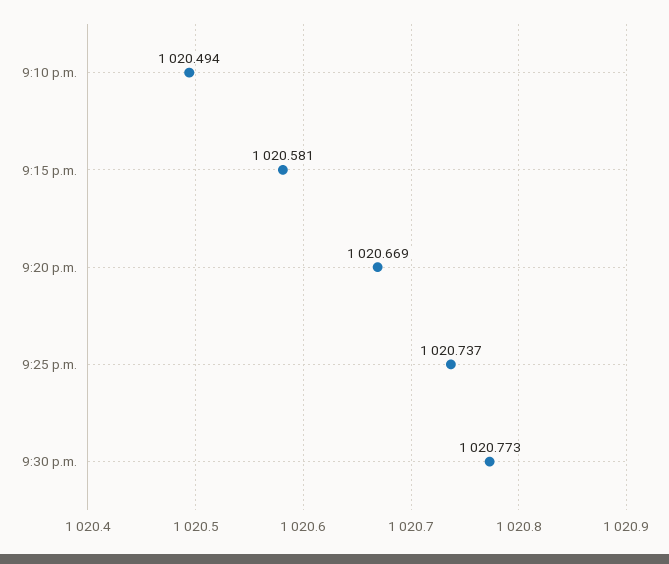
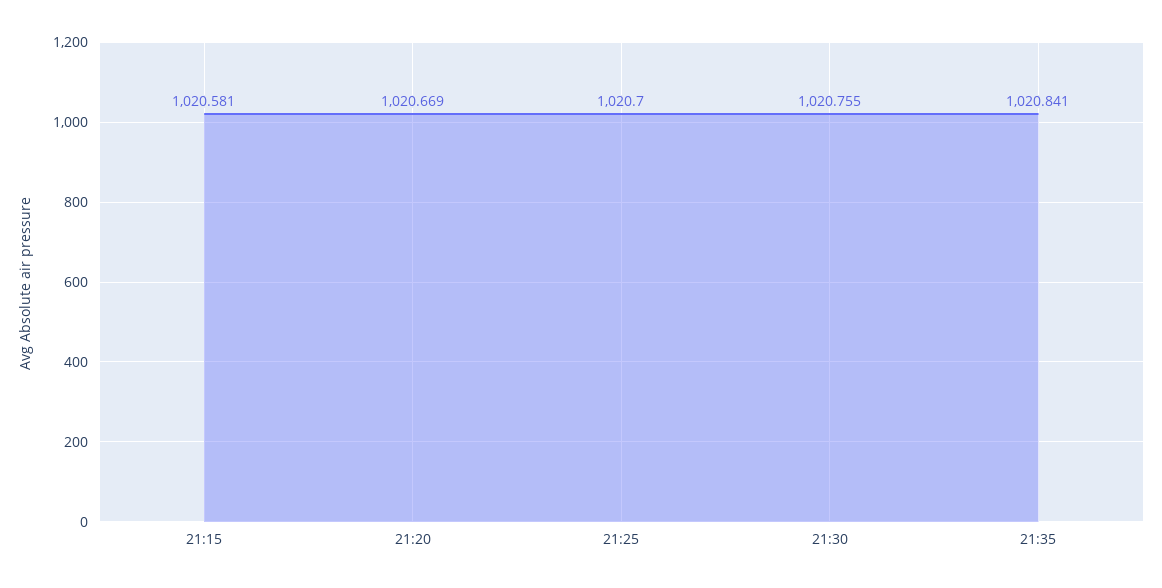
9:10 p.m.: 1020.494 -> none
9:25 p.m.: 1020.737 -> 1020.7
9:30 p.m.: 1020.773 -> 1020.755
21:35: none -> 1020.841

